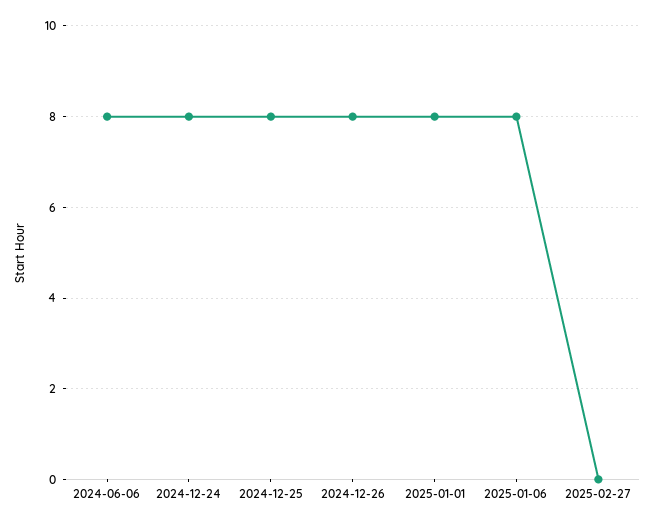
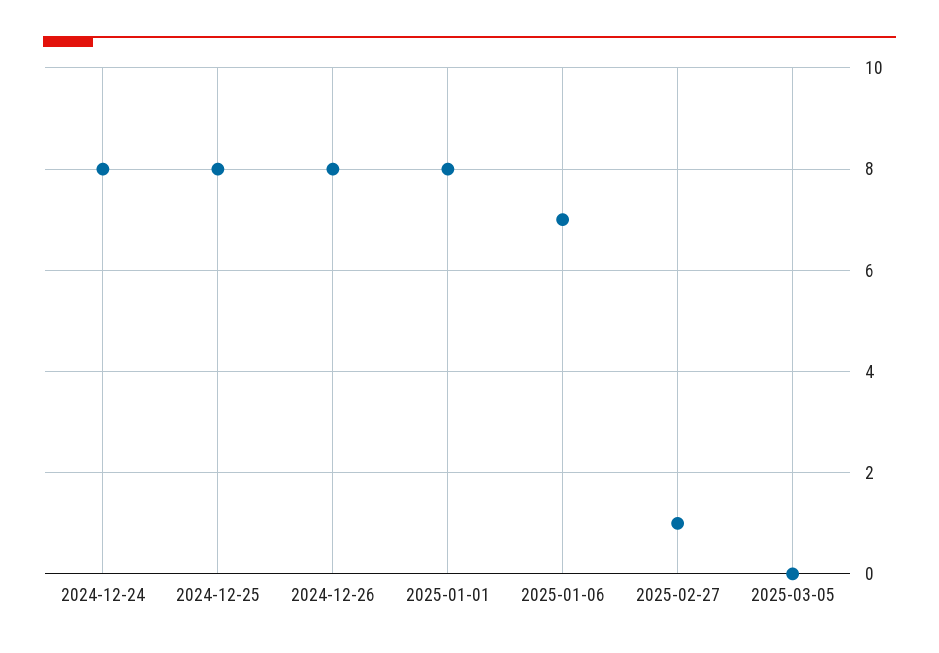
2024-06-06: 8 -> none
2025-01-06: 8 -> 7
2025-02-27: 0 -> 1
2025-03-05: none -> 0

